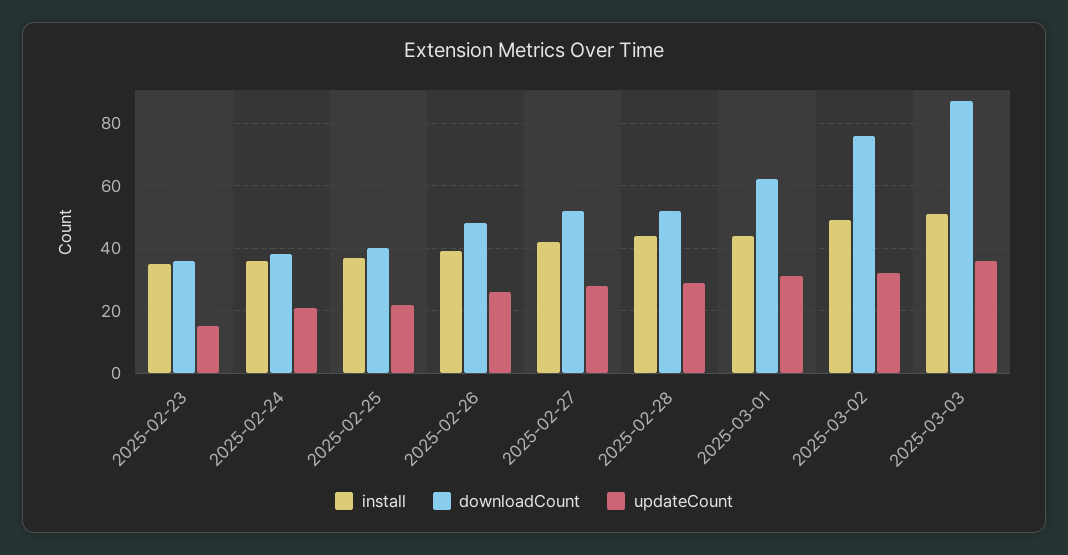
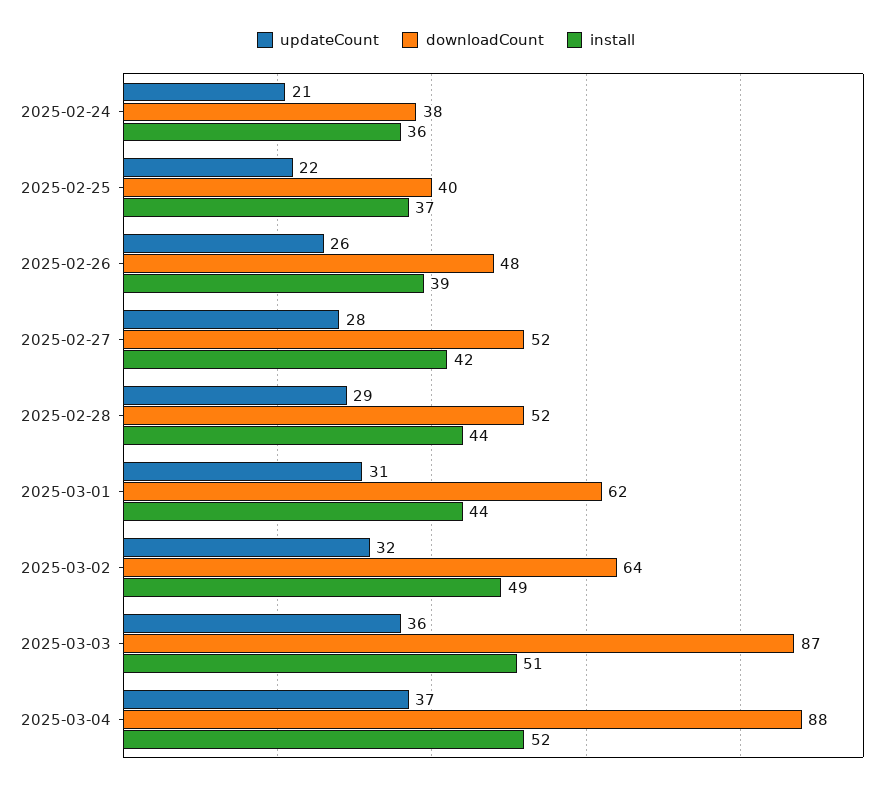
install, 2025-02-23: 35 -> none
downloadCount, 2025-02-23: 35 -> none
updateCount, 2025-02-23: 15 -> none
downloadCount, 2025-03-02: 75 -> 64
updateCount, 2025-03-04: none -> 37
downloadCount, 2025-03-04: none -> 88
install, 2025-03-04: none -> 52

